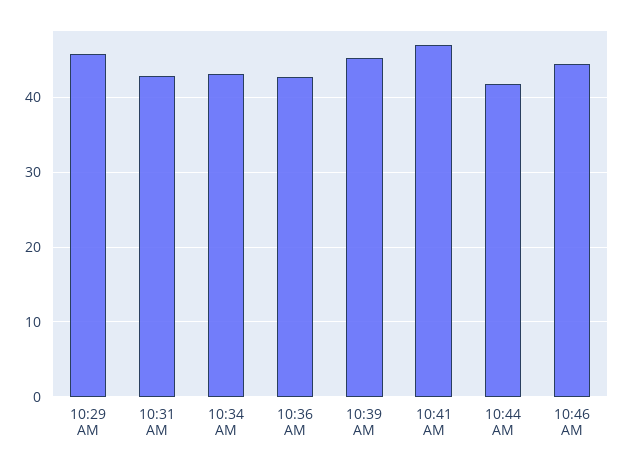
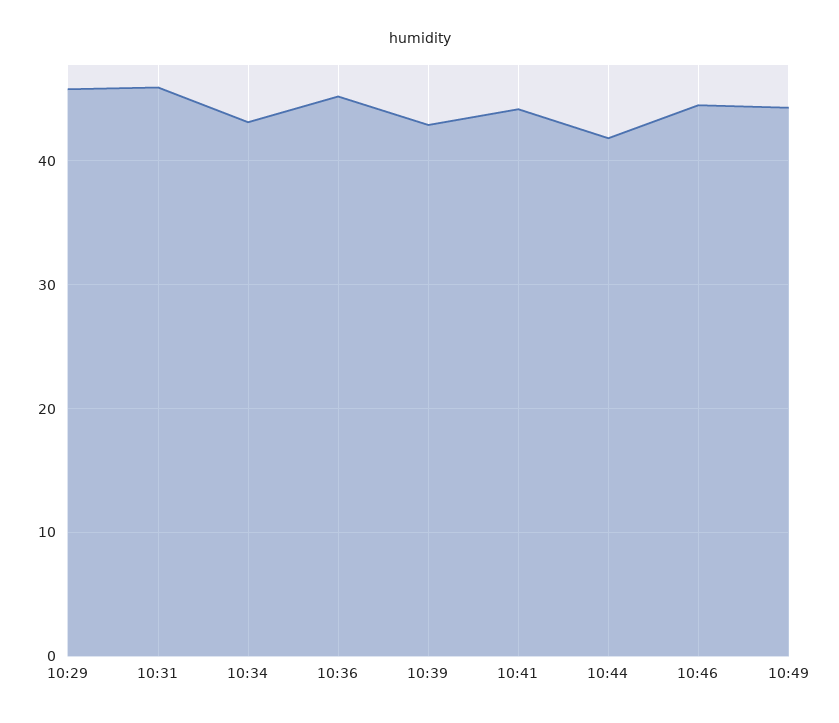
10:31 AM: 43 -> 46
10:36 AM: 43 -> 45
10:39 AM: 45 -> 43
10:41 AM: 47 -> 44
10:49: none -> 44

